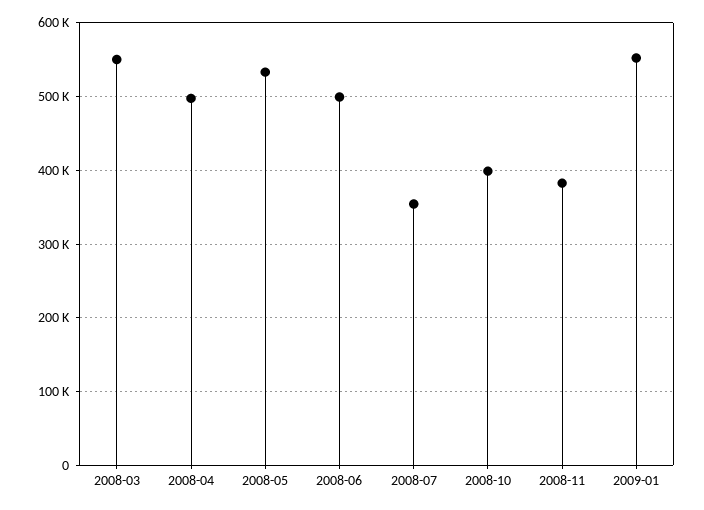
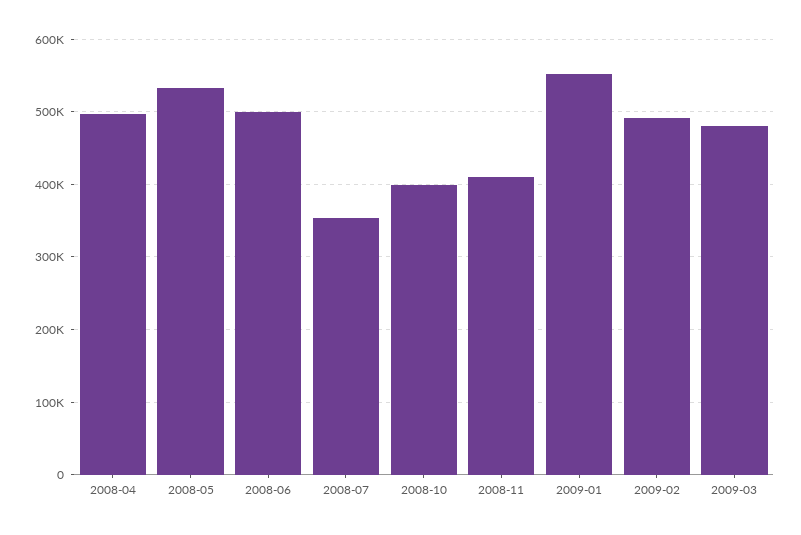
2008-03: 550000 -> none
2008-11: 380000 -> 410000
2009-02: none -> 490000
2009-03: none -> 480000

